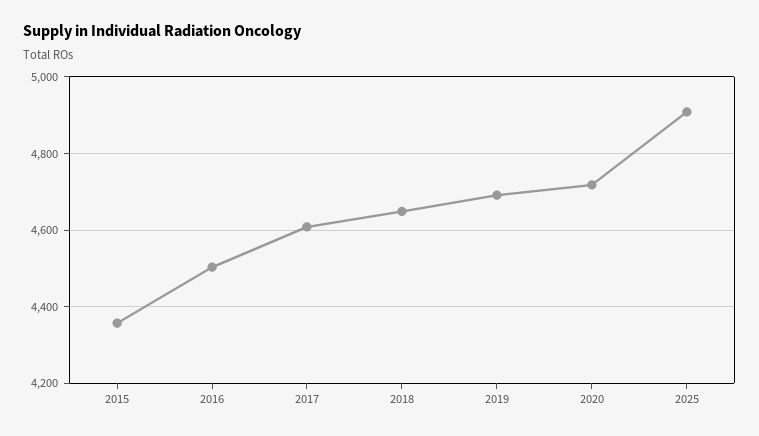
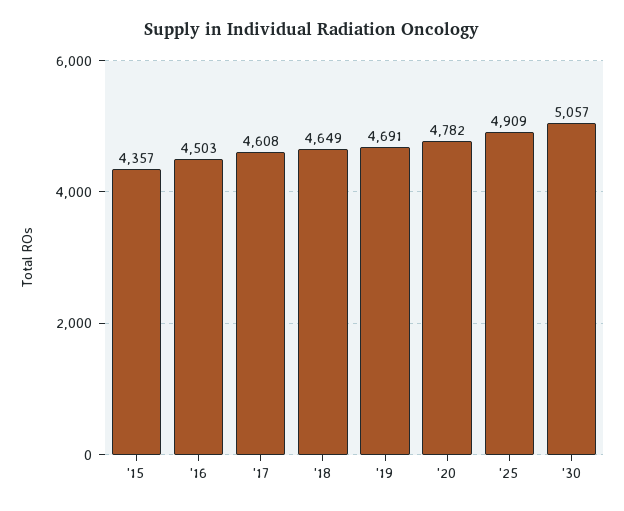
2020: 4720 -> 4782
'30: none -> 5057

